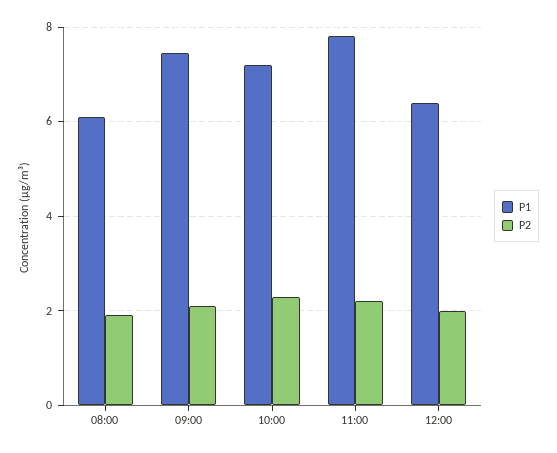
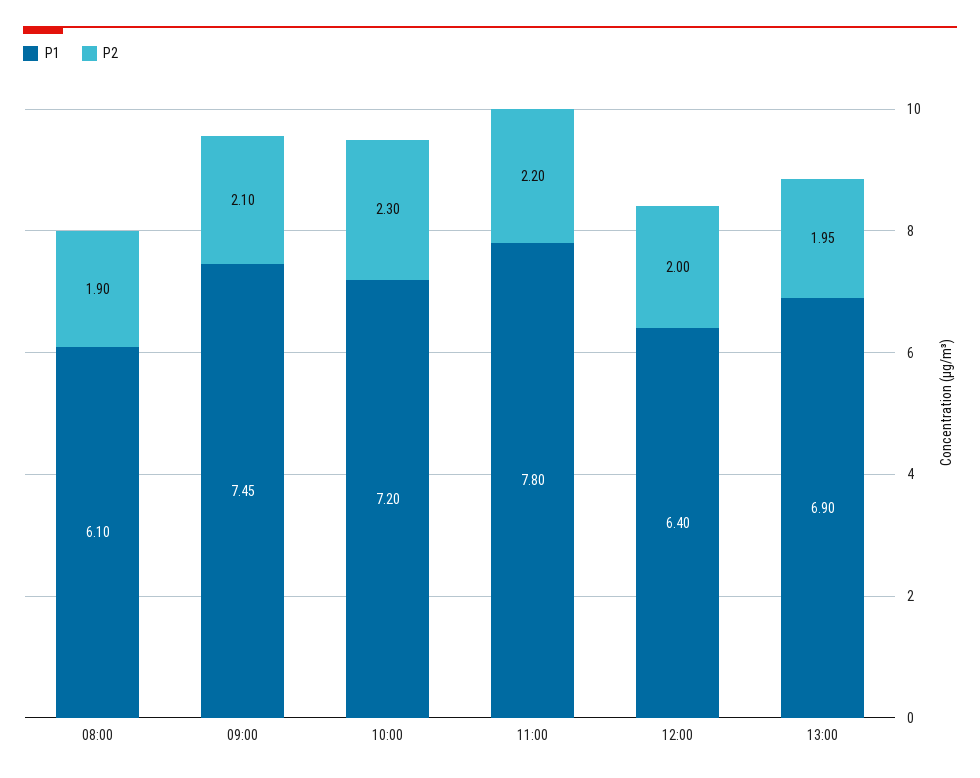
P1, 13:00: none -> 6.9
P2, 13:00: none -> 1.95

